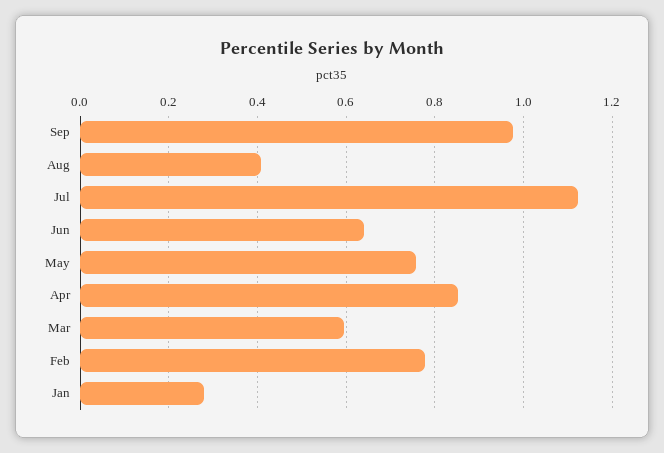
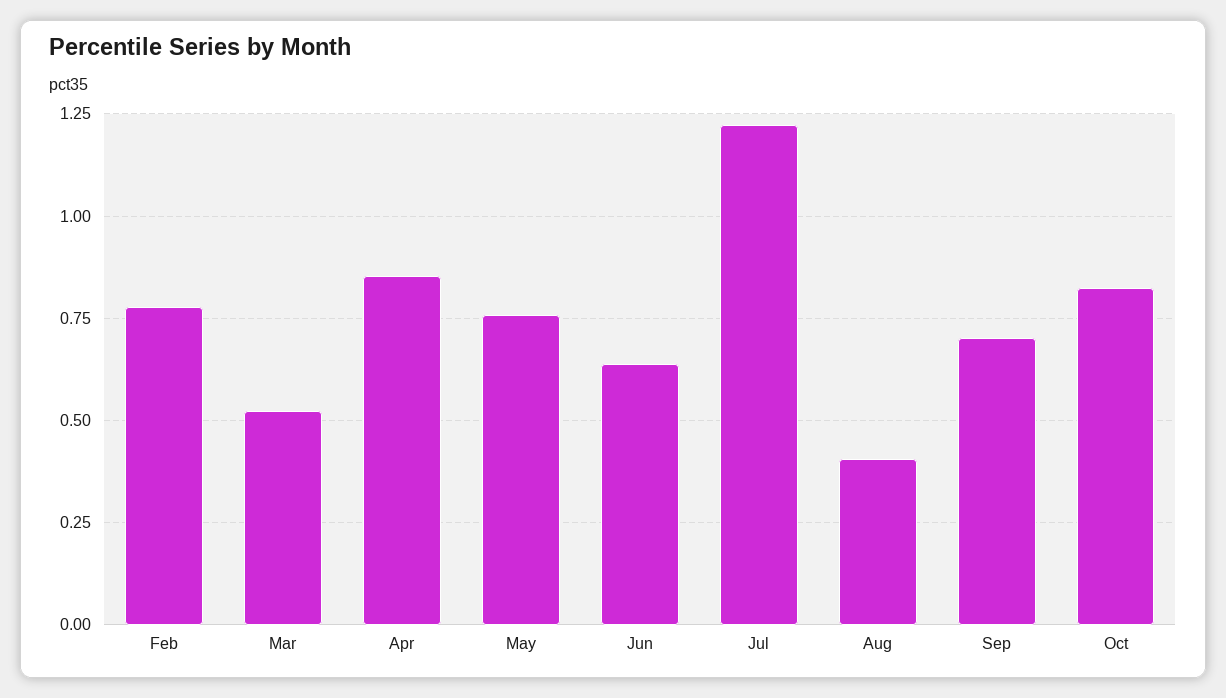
Sep: 0.98 -> 0.7
Jul: 1.12 -> 1.225
Mar: 0.6 -> 0.525
Jan: 0.28 -> none
Oct: none -> 0.825

